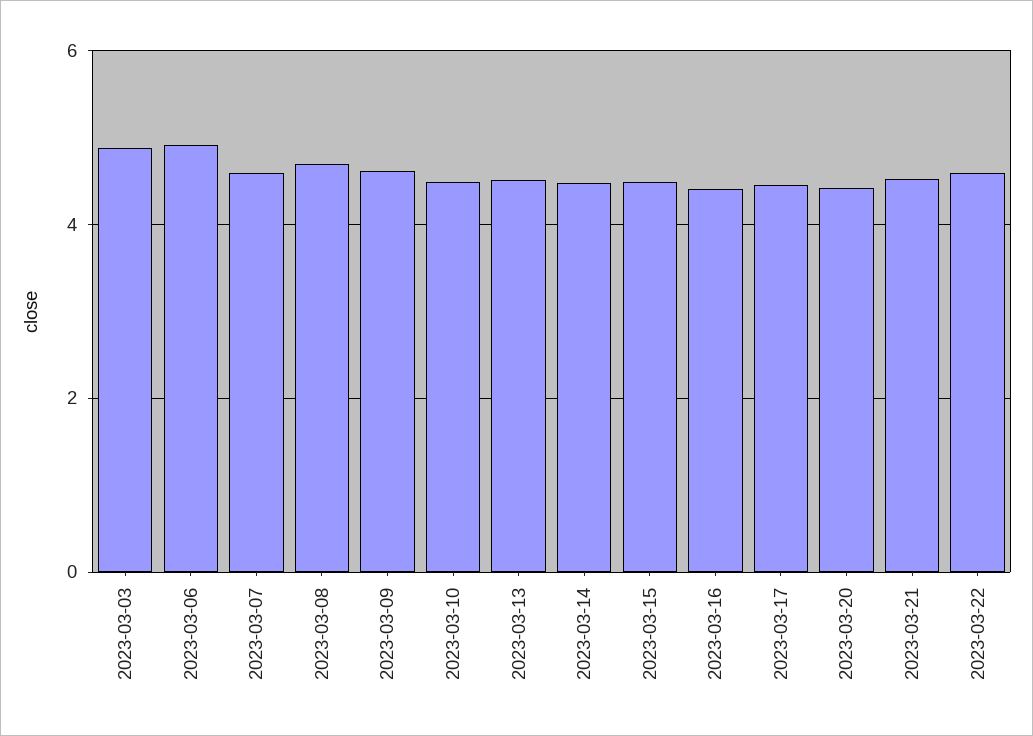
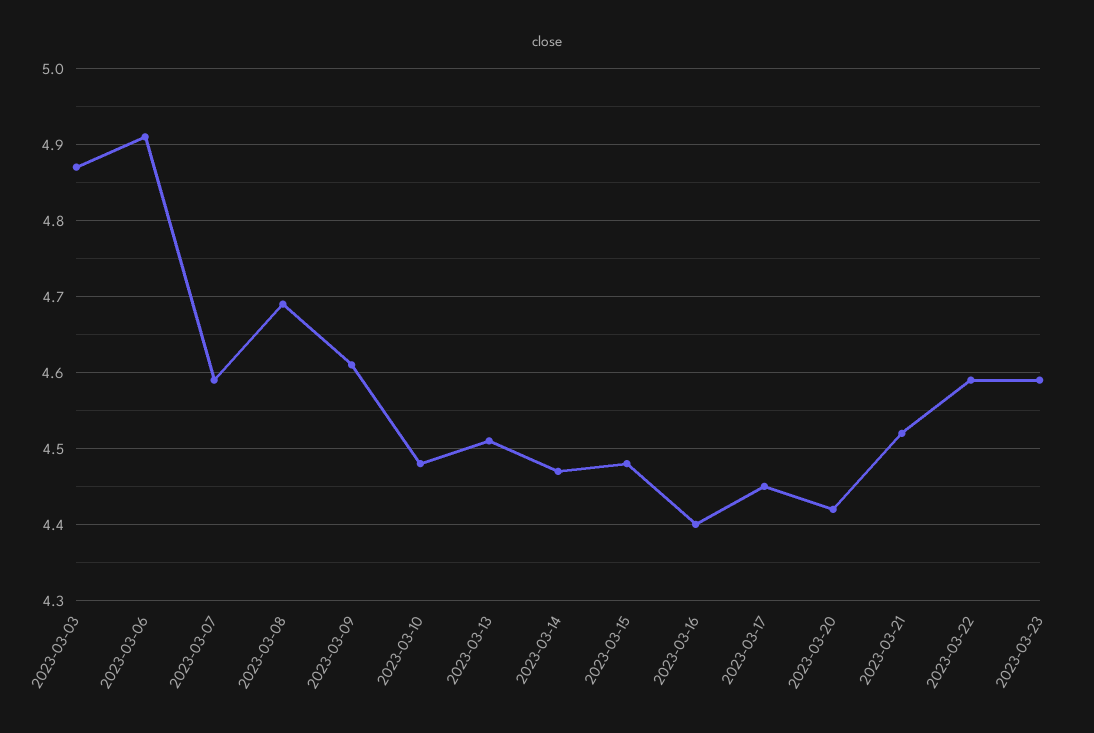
2023-03-23: none -> 4.59

